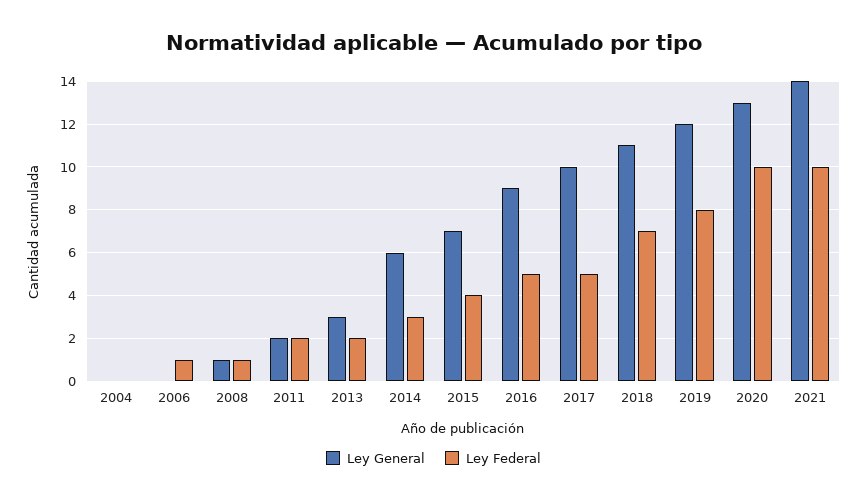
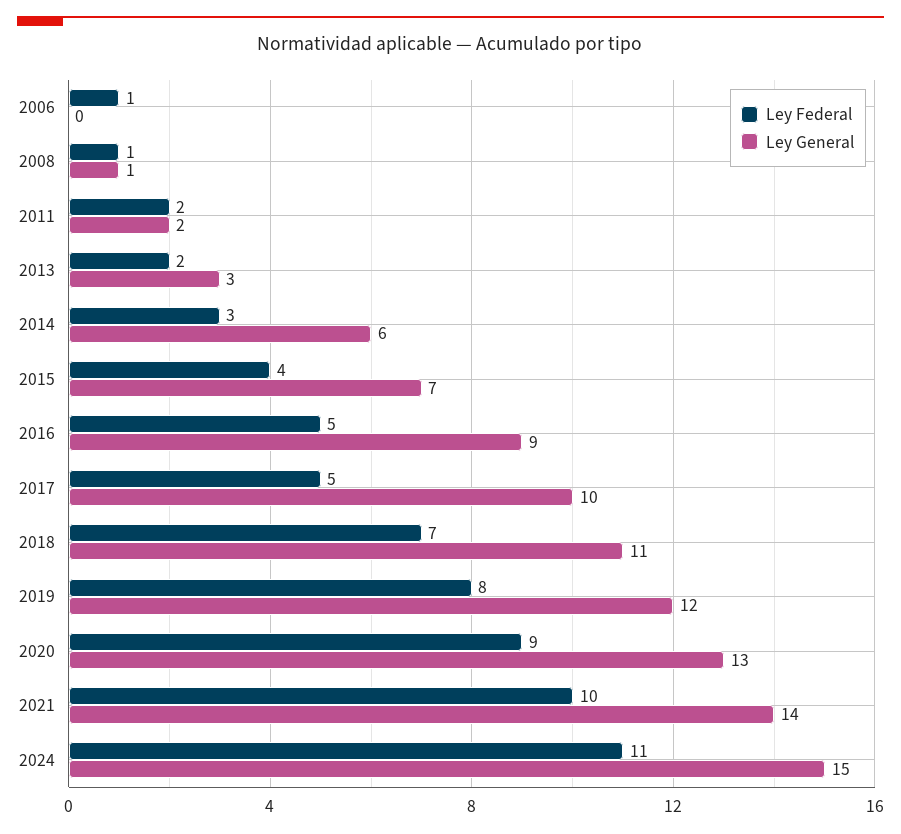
Ley General, 2004: 0 -> none
Ley Federal, 2004: 0 -> none
Ley Federal, 2020: 10 -> 9
Ley Federal, 2024: none -> 11
Ley General, 2024: none -> 15

